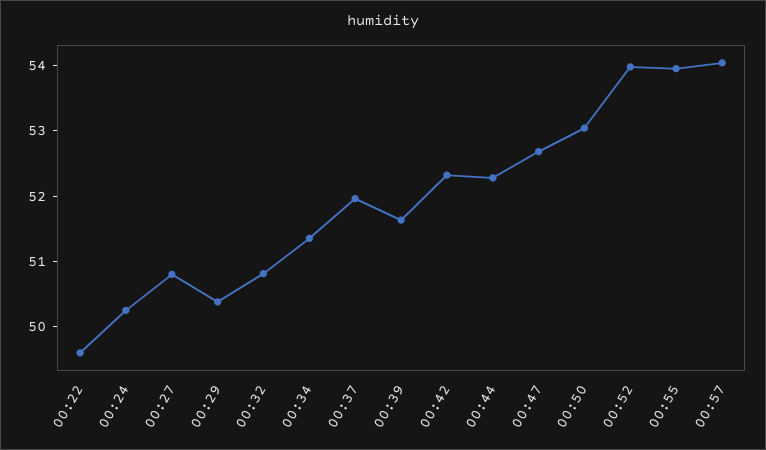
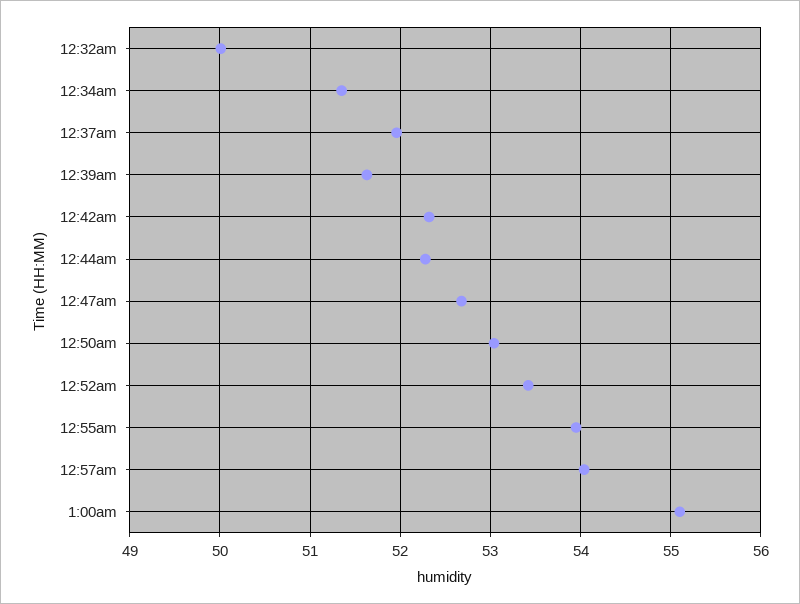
00:22: 49.6 -> none
00:24: 50.2 -> none
00:27: 50.8 -> none
00:29: 50.4 -> none
00:32: 50.8 -> 50
00:52: 54 -> 53.4
1:00am: none -> 55.1

